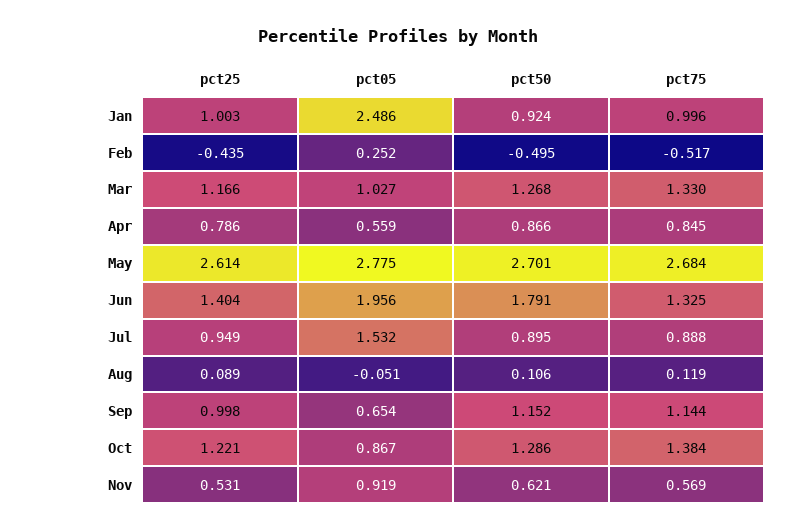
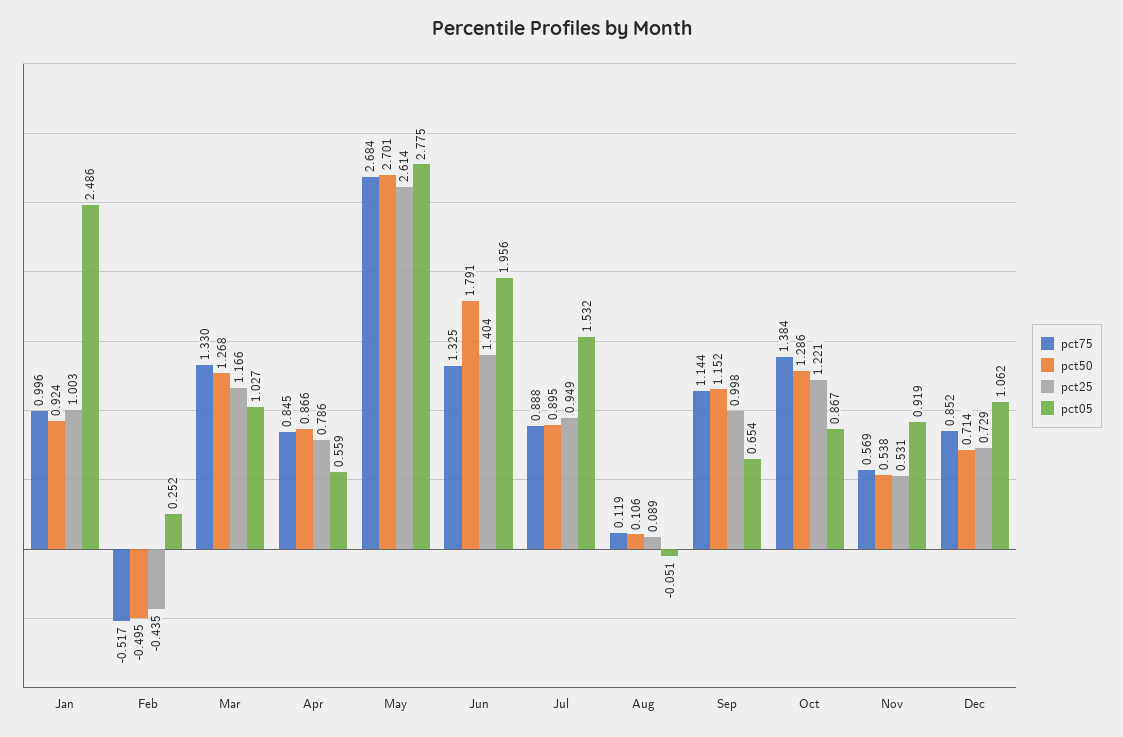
pct50, Nov: 0.621 -> 0.538
pct75, Dec: none -> 0.852
pct50, Dec: none -> 0.714
pct25, Dec: none -> 0.729
pct05, Dec: none -> 1.062

